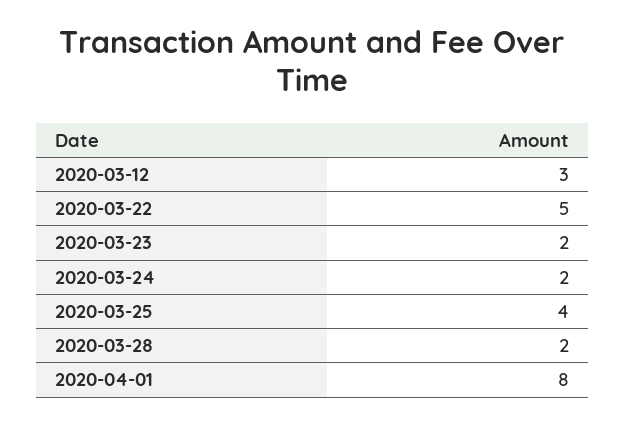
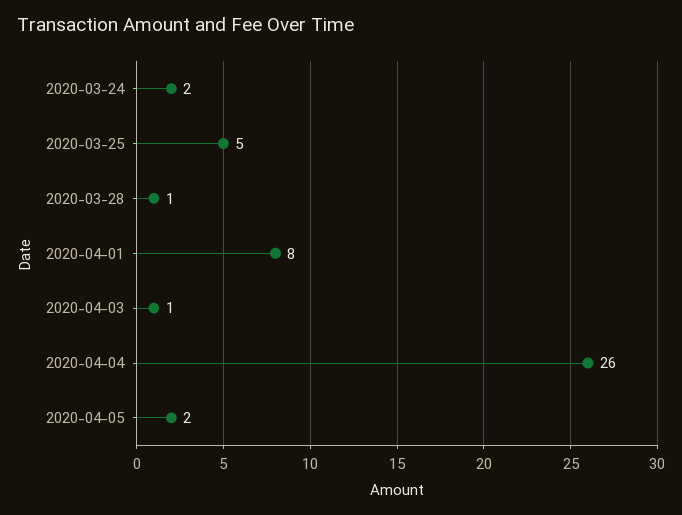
2020-03-12: 3 -> none
2020-03-22: 5 -> none
2020-03-23: 2 -> none
2020-03-25: 4 -> 5
2020-03-28: 2 -> 1
2020-04-03: none -> 1
2020-04-04: none -> 26
2020-04-05: none -> 2

